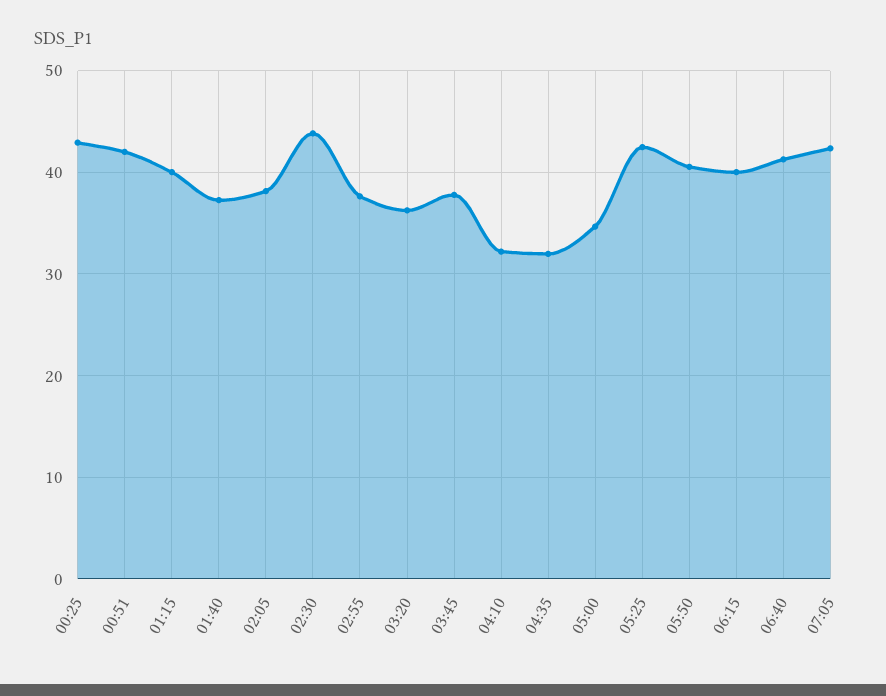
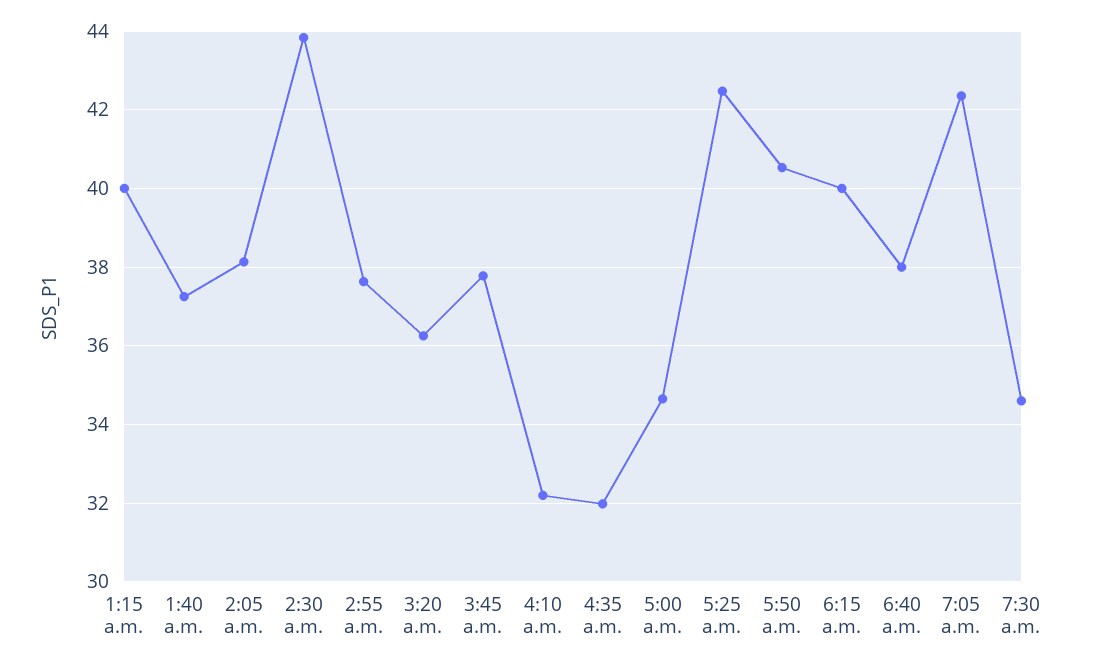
00:25: 43 -> none
00:51: 42 -> none
06:40: 41 -> 38
7:30 a.m.: none -> 34.6

